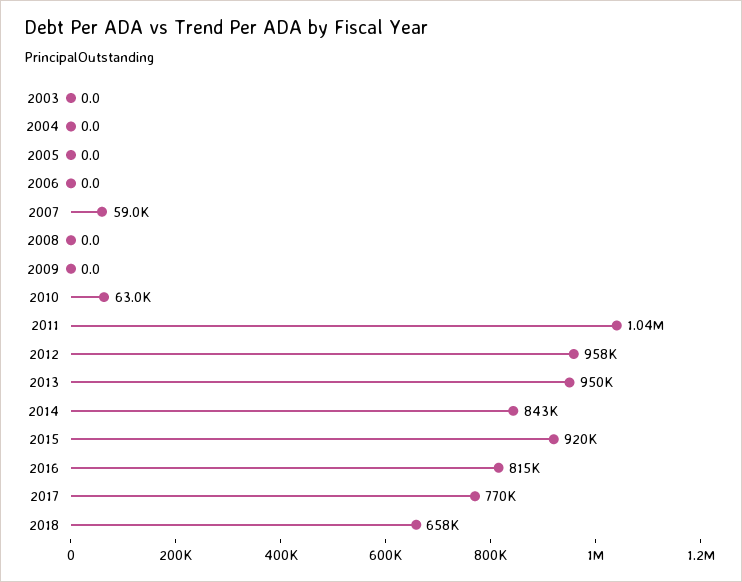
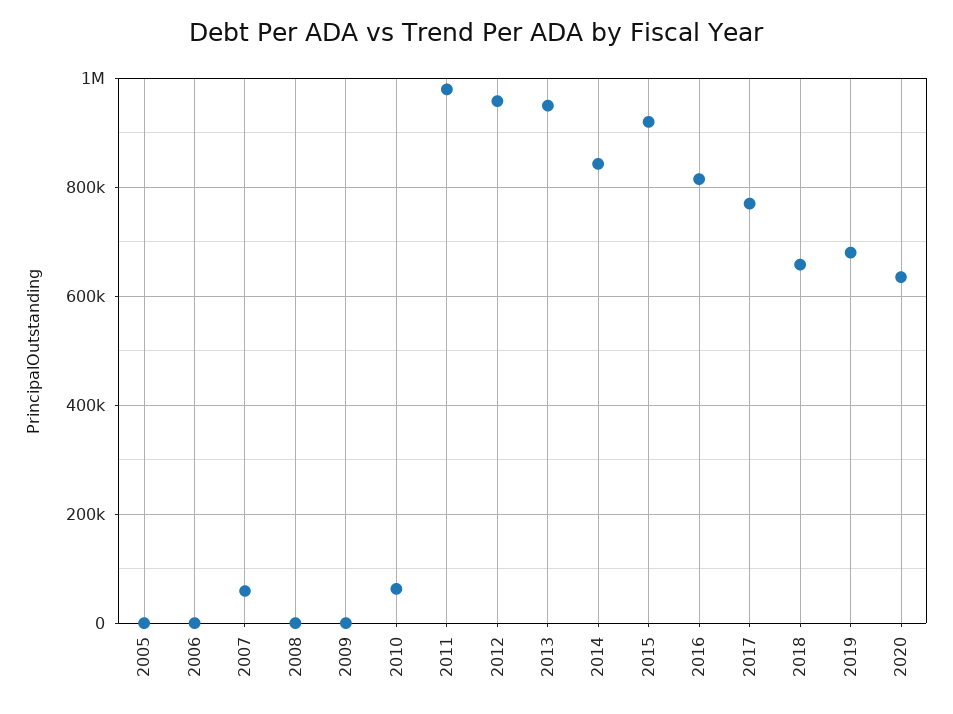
2003: 0 -> none
2004: 0 -> none
2011: 1040000 -> 980000
2019: none -> 680000
2020: none -> 640000

